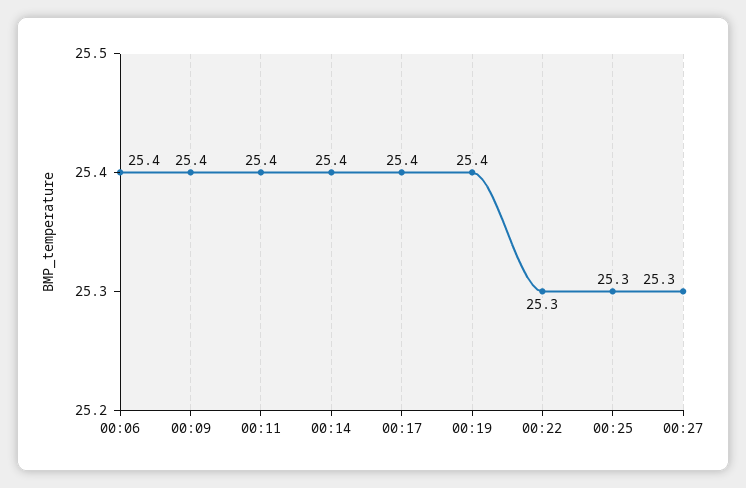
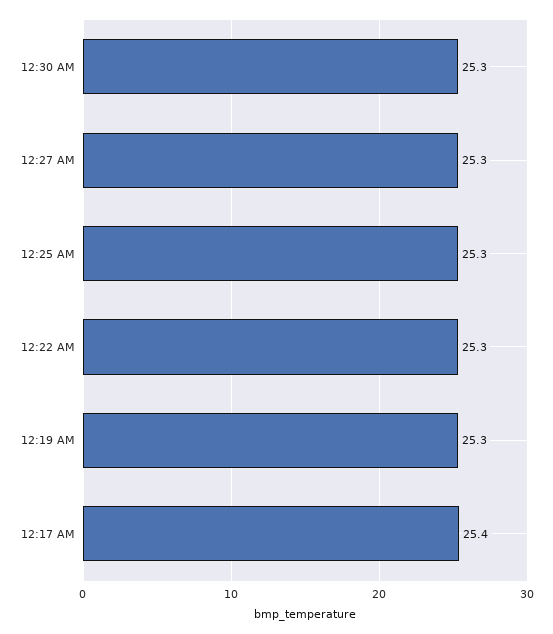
00:06: 25.4 -> none
00:09: 25.4 -> none
00:11: 25.4 -> none
00:14: 25.4 -> none
00:19: 25.4 -> 25.3
12:30 AM: none -> 25.3

